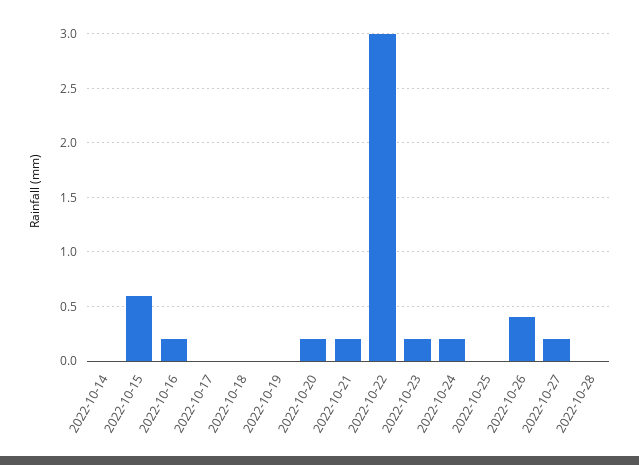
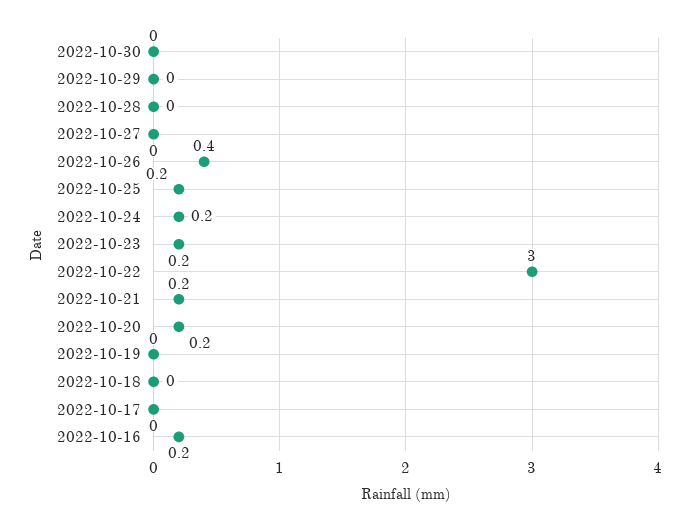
2022-10-14: 0 -> none
2022-10-15: 0.6 -> none
2022-10-25: 0 -> 0.2
2022-10-27: 0.2 -> 0
2022-10-30: none -> 0
2022-10-29: none -> 0

